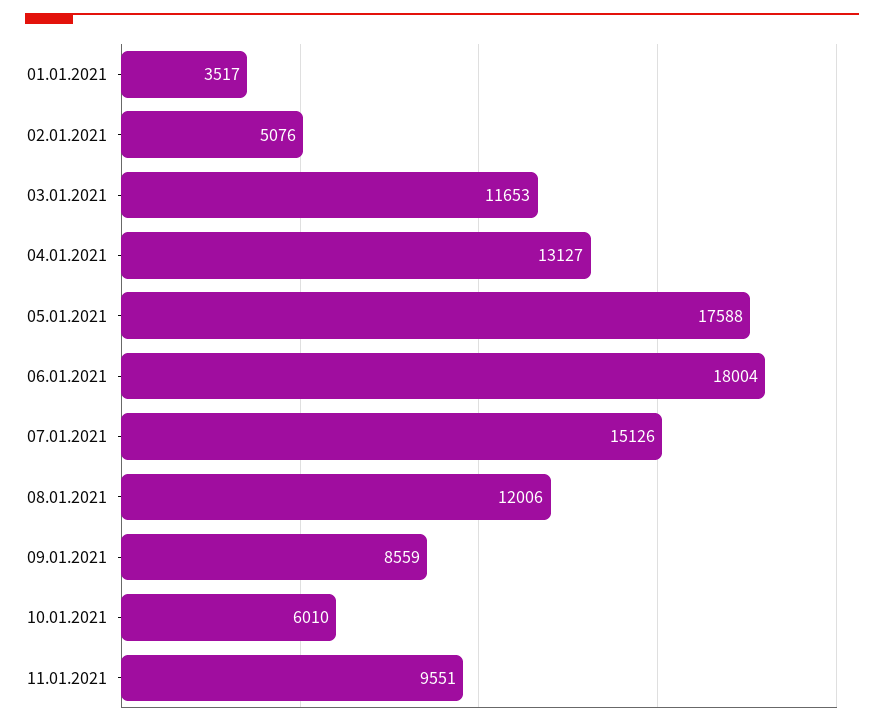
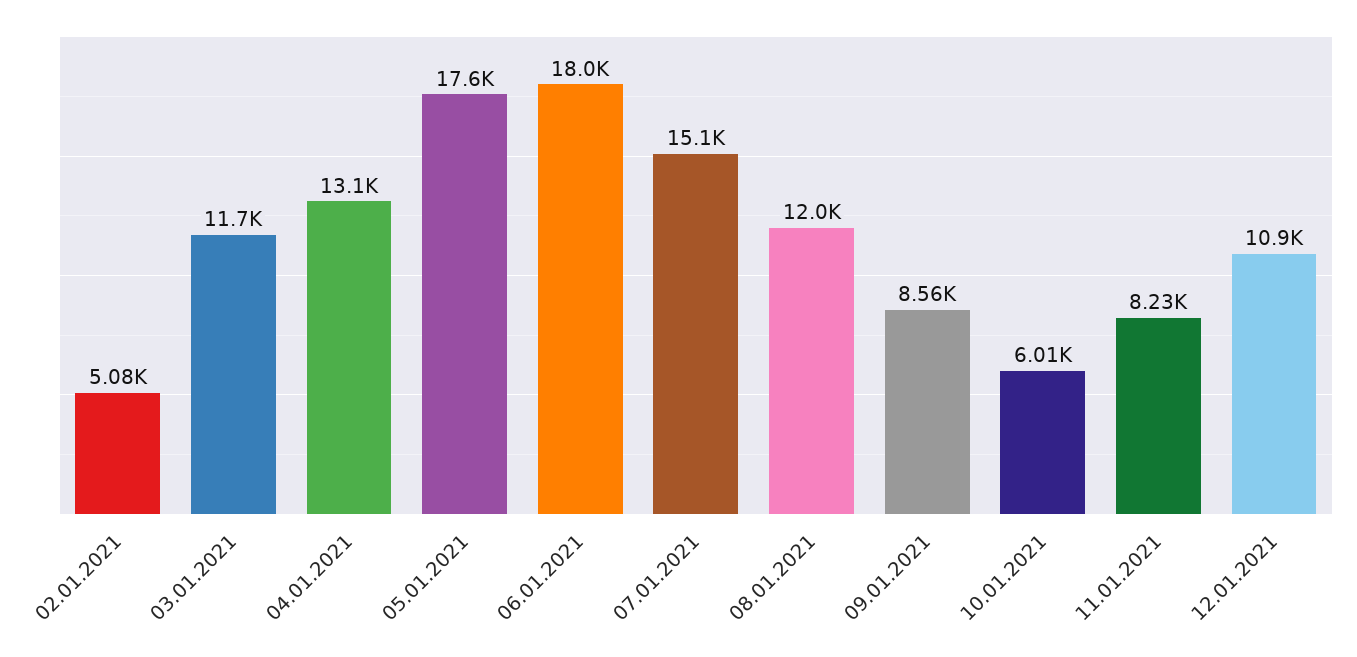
01.01.2021: 3517 -> none
11.01.2021: 9551 -> 8230
12.01.2021: none -> 10900

